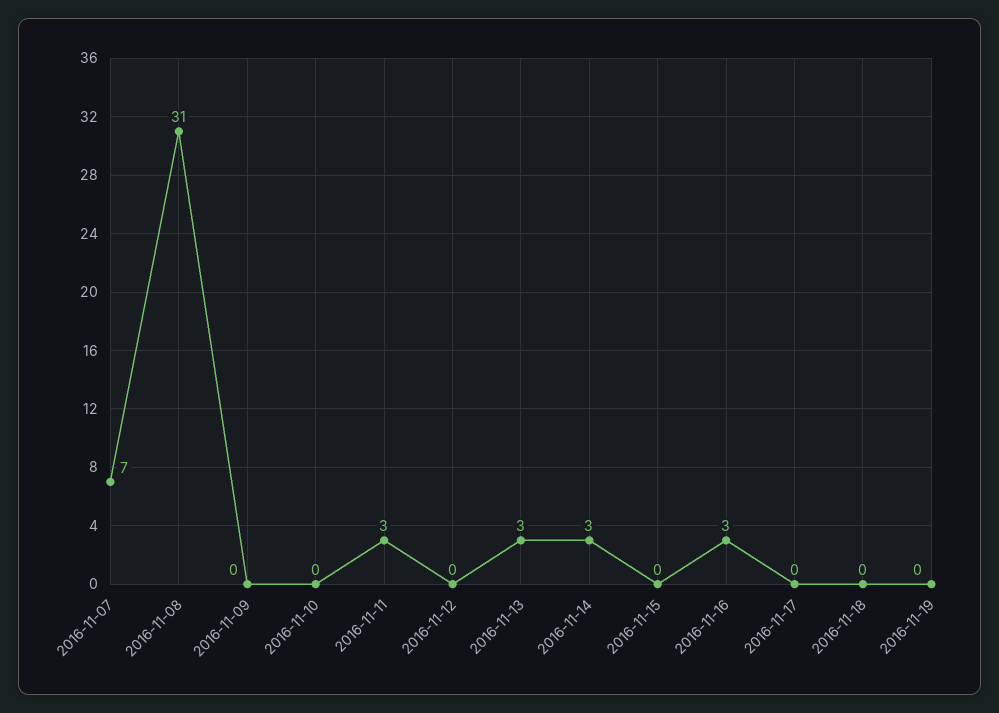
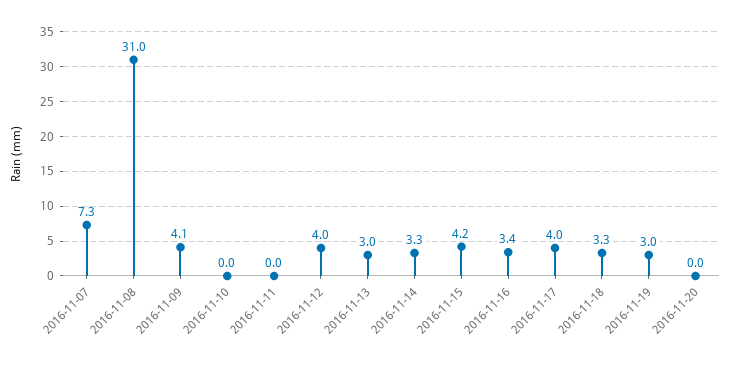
2016-11-09: 0 -> 4.1
2016-11-11: 3 -> 0
2016-11-12: 0 -> 4
2016-11-15: 0 -> 4.2
2016-11-17: 0 -> 4
2016-11-18: 0 -> 3.3
2016-11-19: 0 -> 3
2016-11-20: none -> 0

